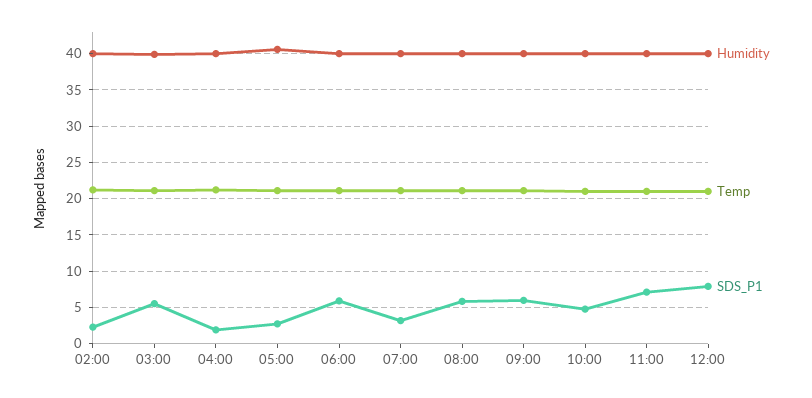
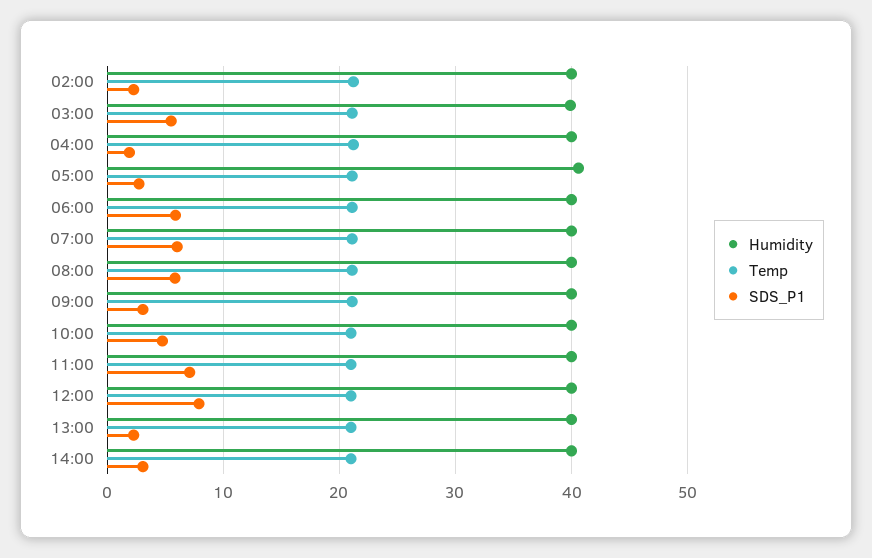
SDS_P1, 07:00: 3 -> 6
SDS_P1, 09:00: 6 -> 3
Humidity, 13:00: none -> 40
Temp, 13:00: none -> 21
SDS_P1, 13:00: none -> 2
Humidity, 14:00: none -> 40
Temp, 14:00: none -> 21
SDS_P1, 14:00: none -> 3

